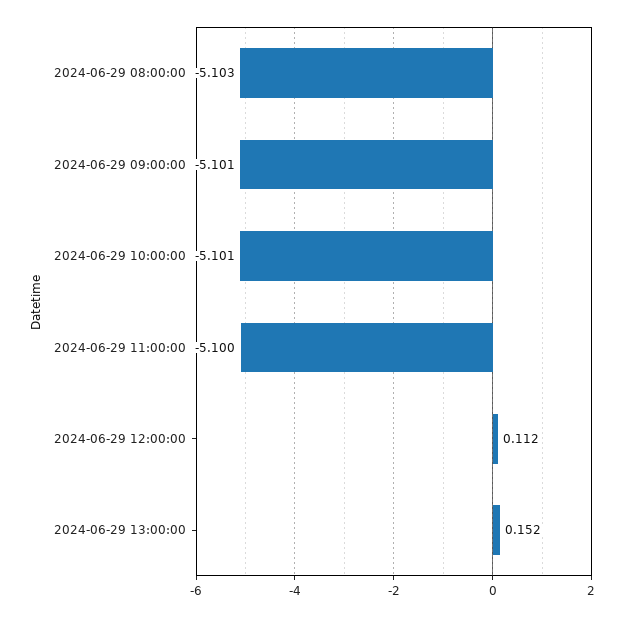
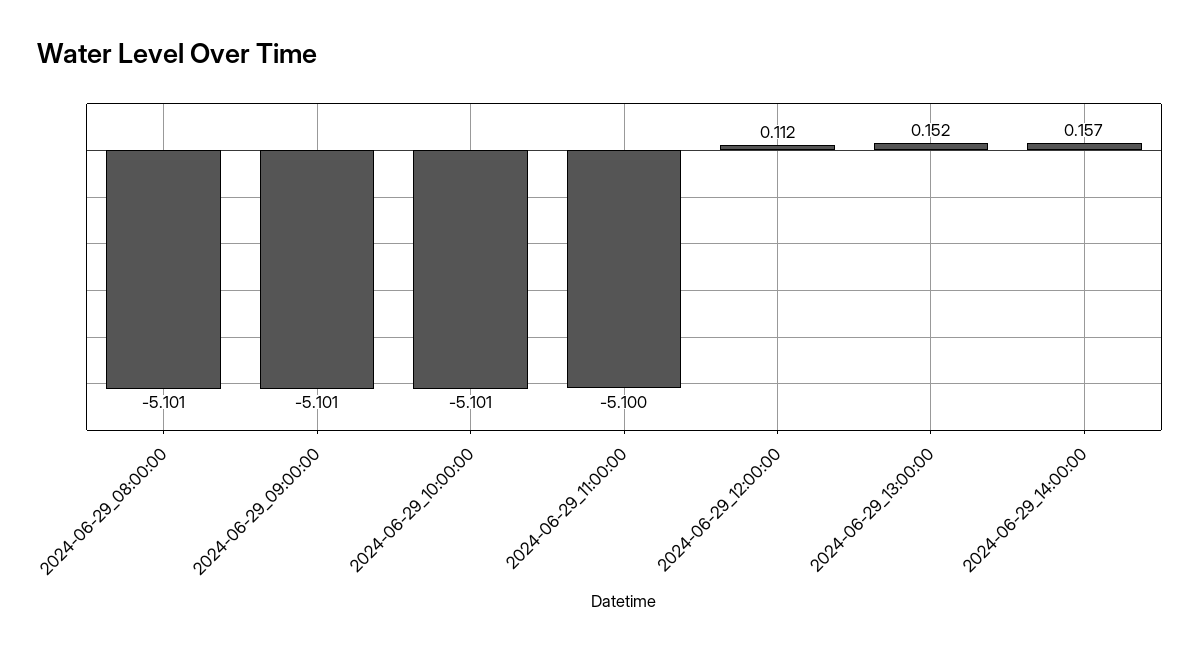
2024-06-29 08:00:00: -5.103 -> -5.101
2024-06-29_14:00:00: none -> 0.157

